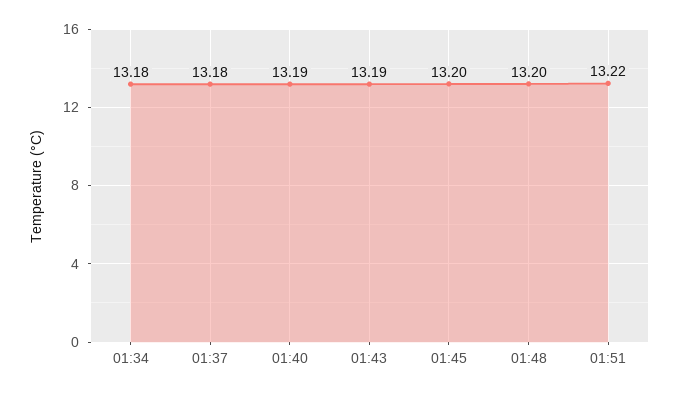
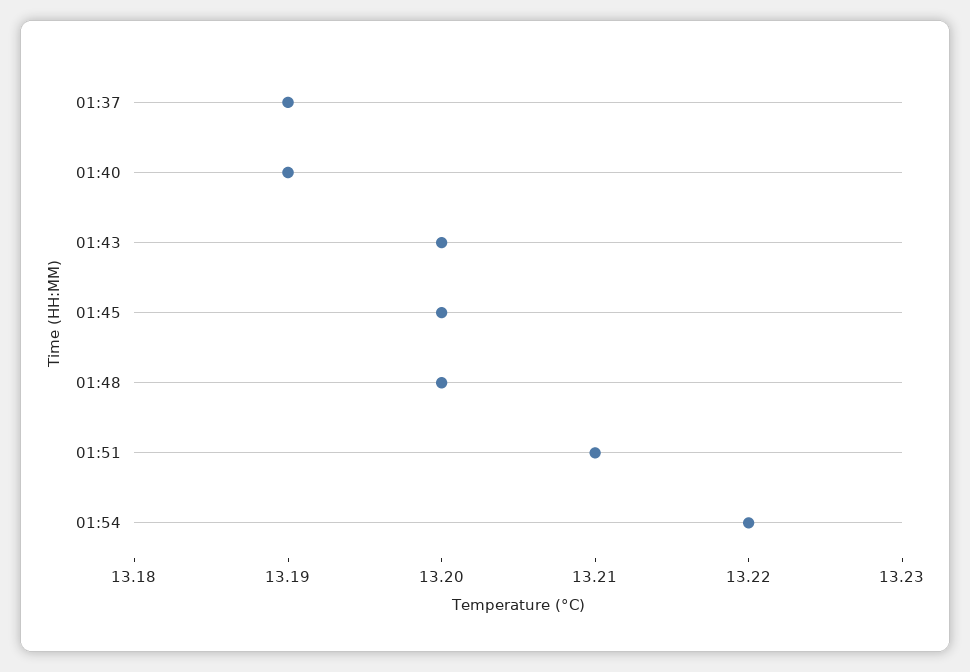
01:34: 13.18 -> none
01:37: 13.18 -> 13.19
01:43: 13.19 -> 13.2
01:51: 13.22 -> 13.21
01:54: none -> 13.22

